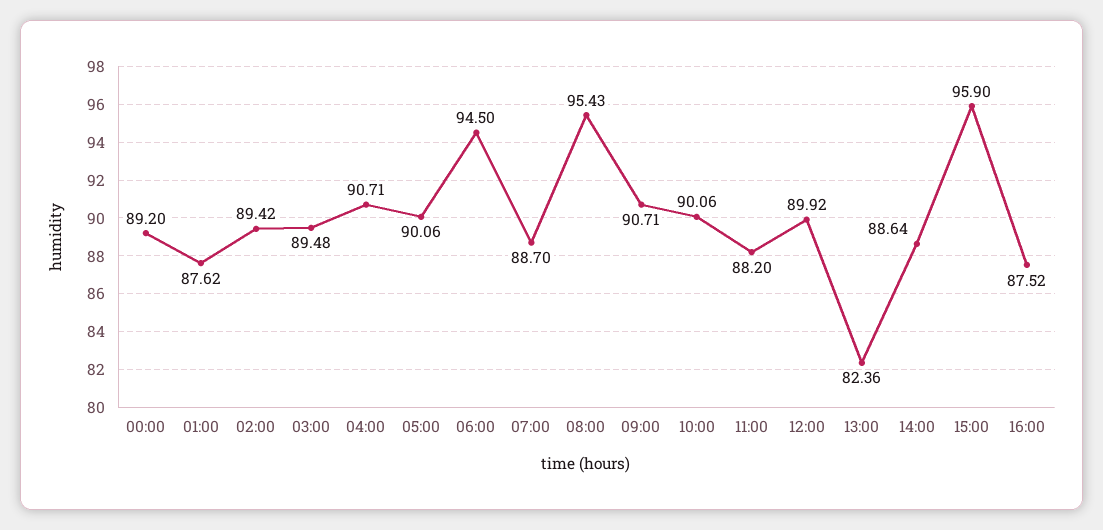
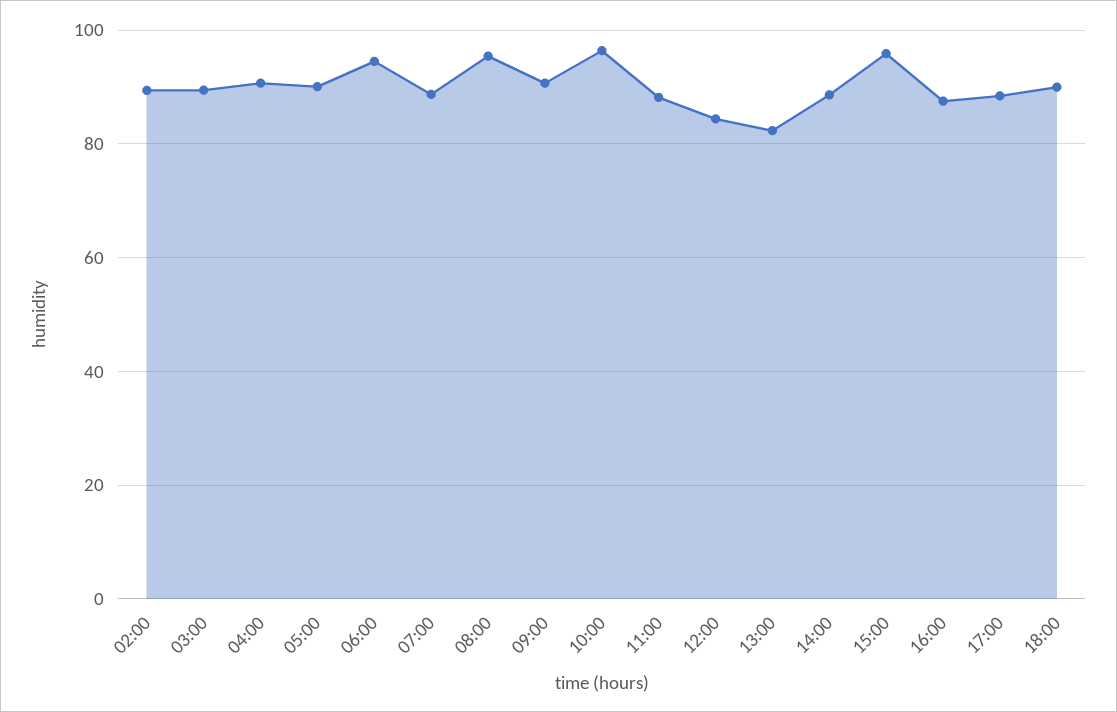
00:00: 89.2 -> none
01:00: 87.62 -> none
10:00: 90.06 -> 96
12:00: 89.92 -> 84
17:00: none -> 88
18:00: none -> 90

